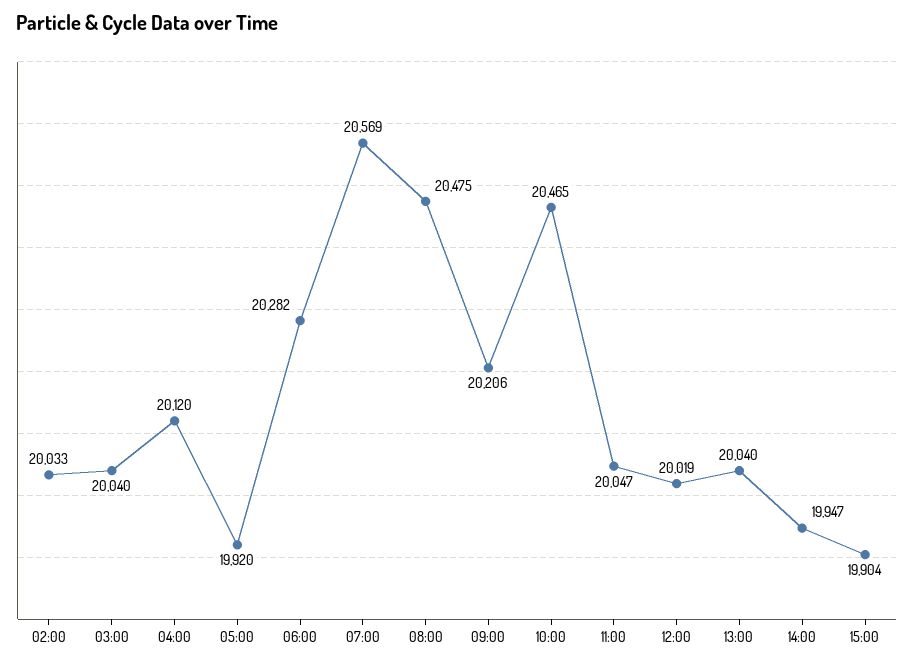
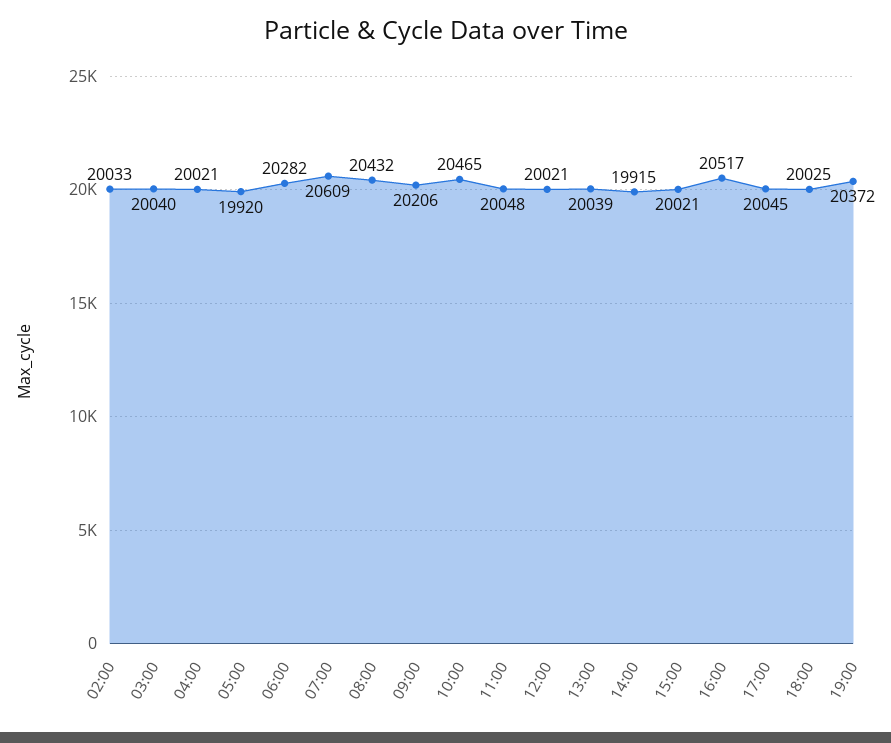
04:00: 20120 -> 20021
07:00: 20569 -> 20609
08:00: 20475 -> 20432
11:00: 20047 -> 20048
12:00: 20019 -> 20021
13:00: 20040 -> 20039
14:00: 19947 -> 19915
15:00: 19904 -> 20021
16:00: none -> 20517
17:00: none -> 20045
18:00: none -> 20025
19:00: none -> 20372

